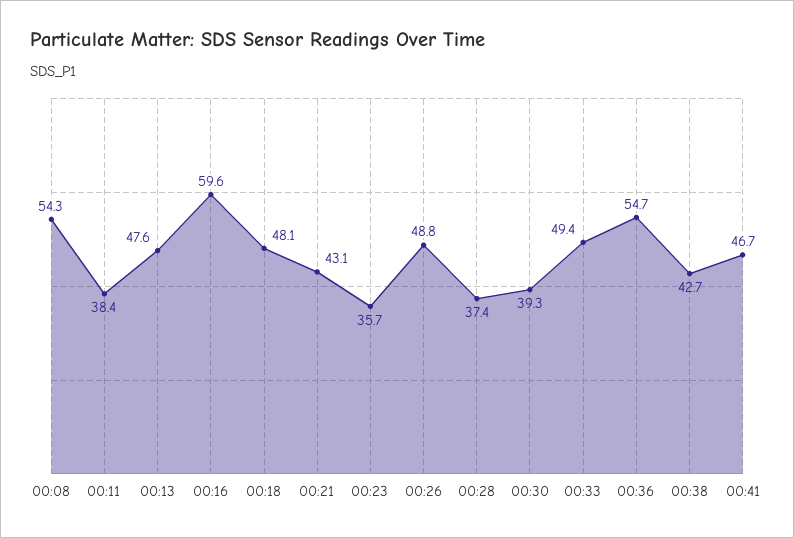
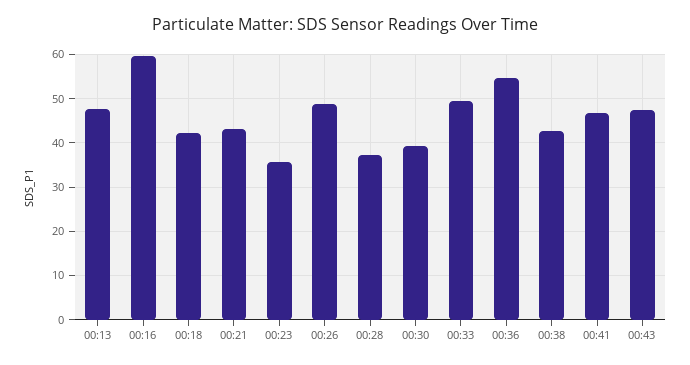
00:08: 54.3 -> none
00:11: 38.4 -> none
00:18: 48.1 -> 42
00:43: none -> 48

